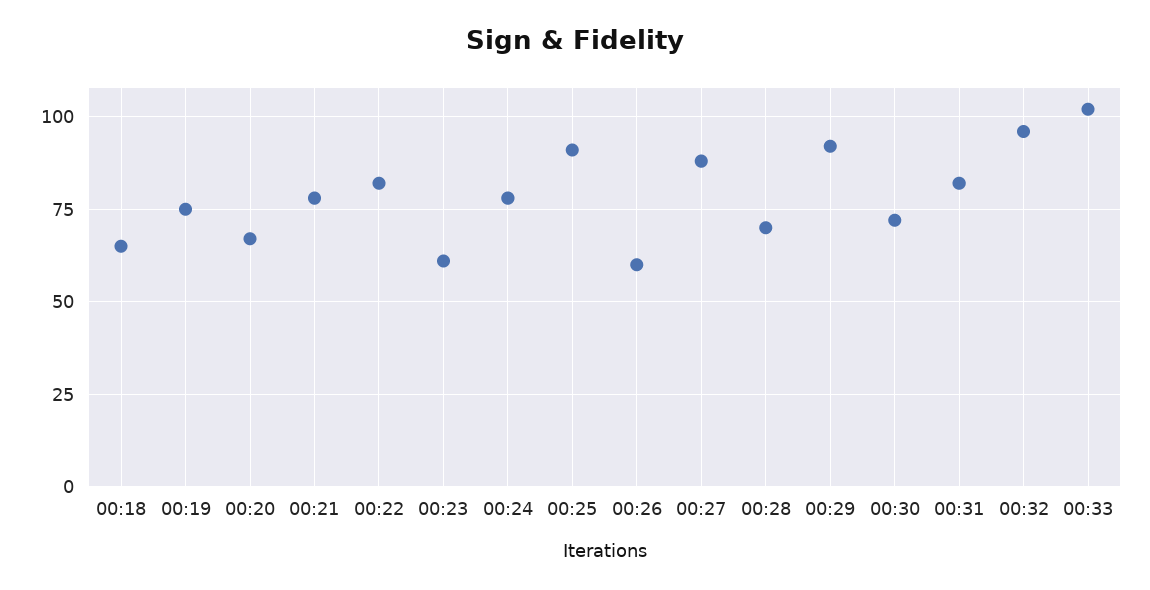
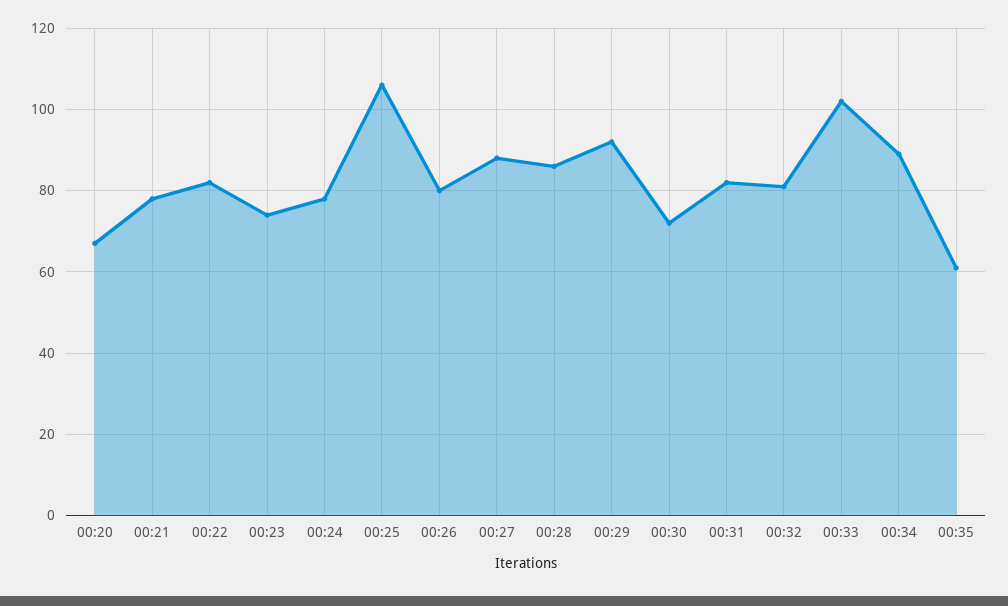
00:18: 65 -> none
00:19: 75 -> none
00:23: 60 -> 75
00:25: 90 -> 105
00:26: 60 -> 80
00:28: 70 -> 85
00:32: 95 -> 80
00:34: none -> 90
00:35: none -> 60

